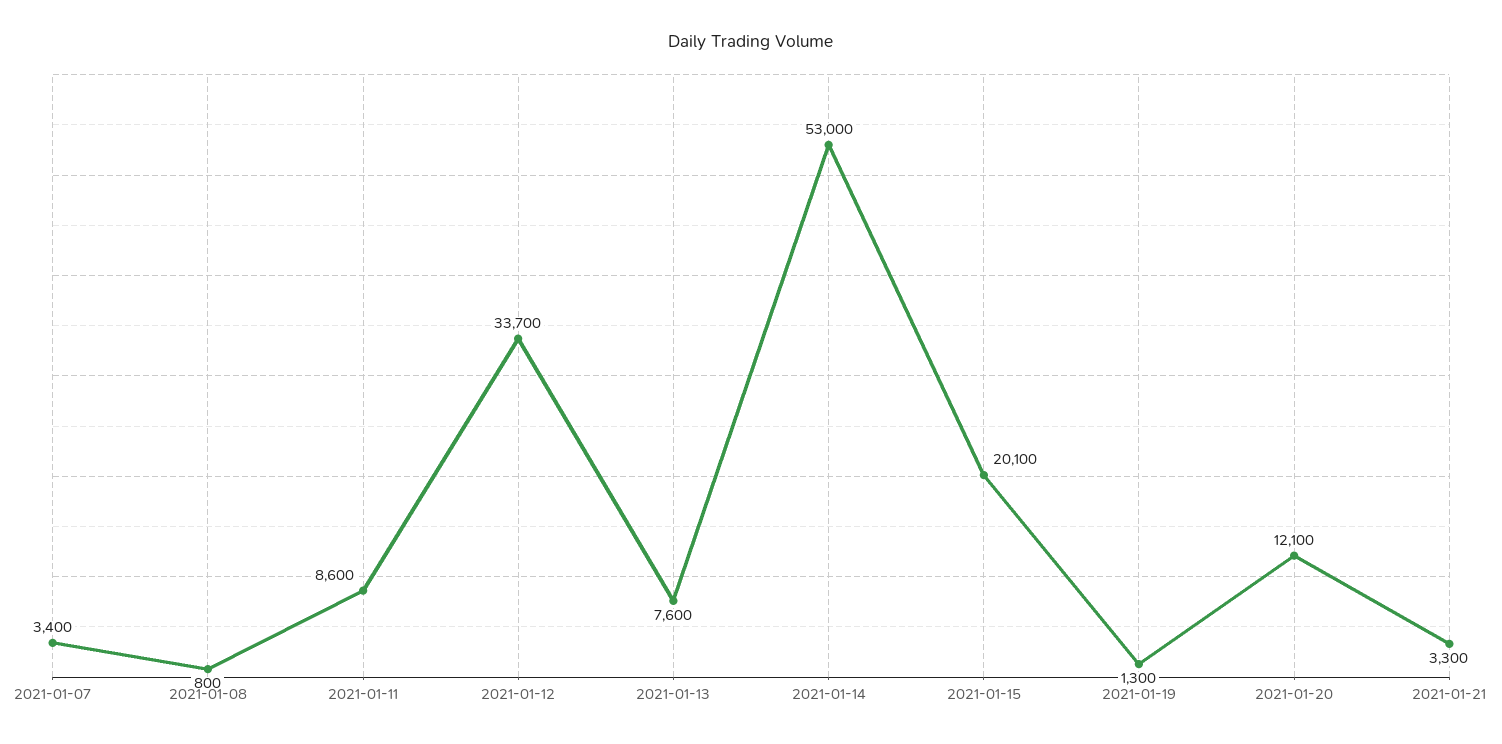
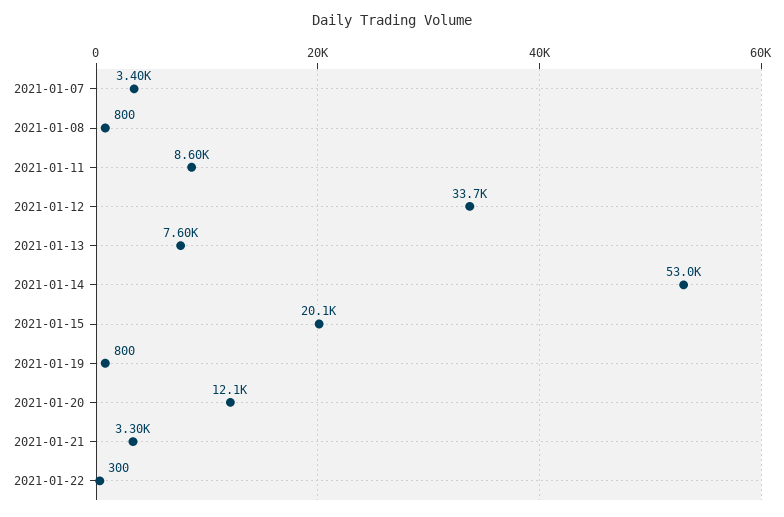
2021-01-19: 1300 -> 800
2021-01-22: none -> 300

